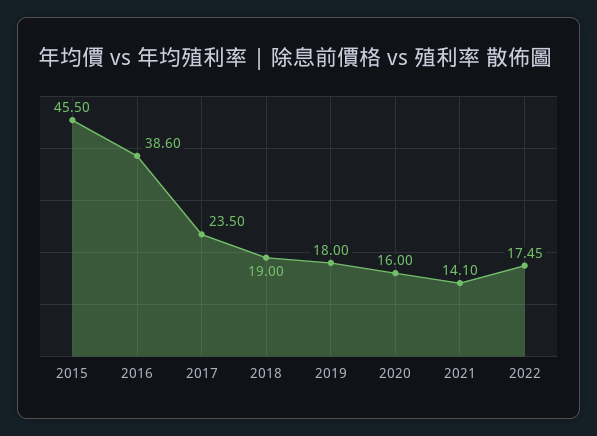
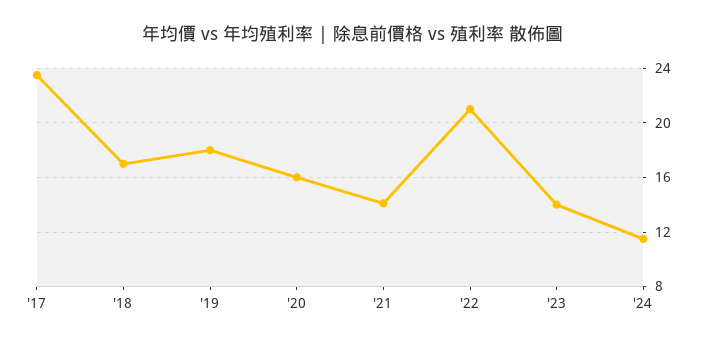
2015: 45.5 -> none
2016: 38.6 -> none
2018: 19 -> 17
2022: 17.45 -> 21
'23: none -> 14
'24: none -> 11.5

